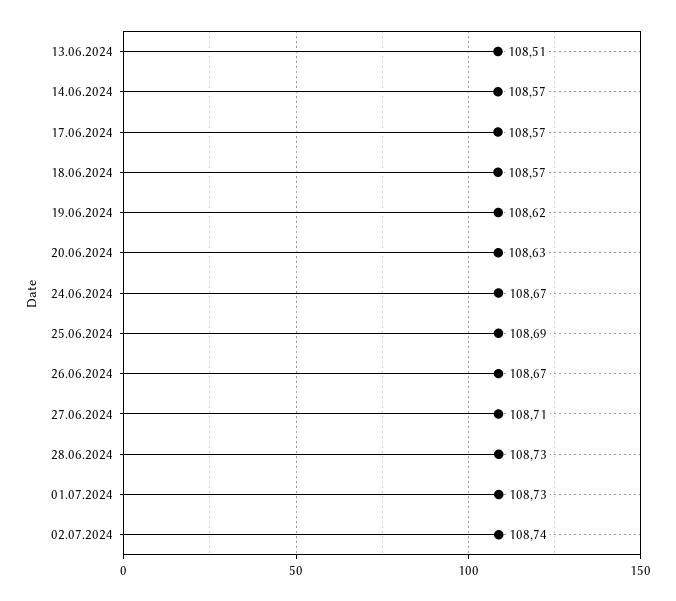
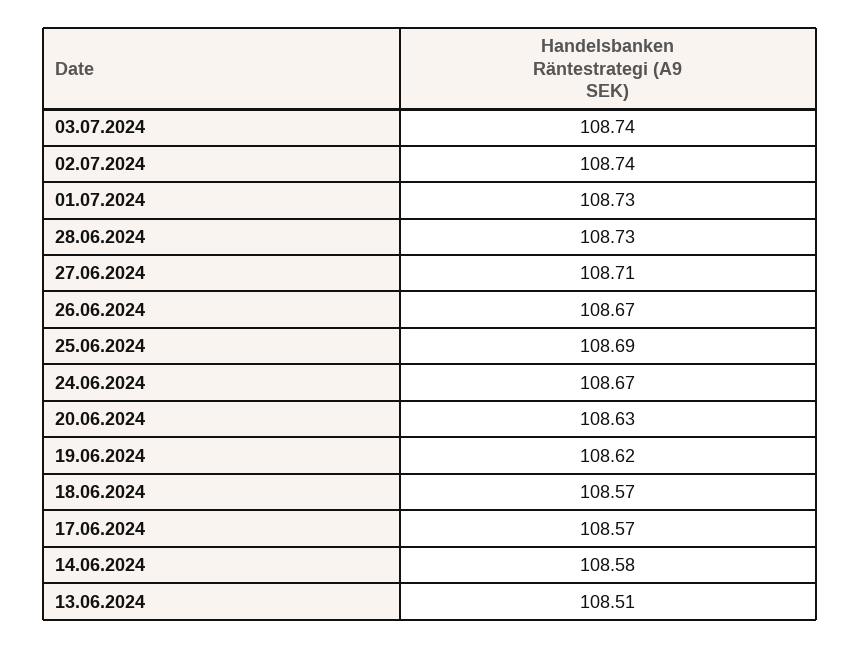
14.06.2024: 108.57 -> 108.58
03.07.2024: none -> 108.74

